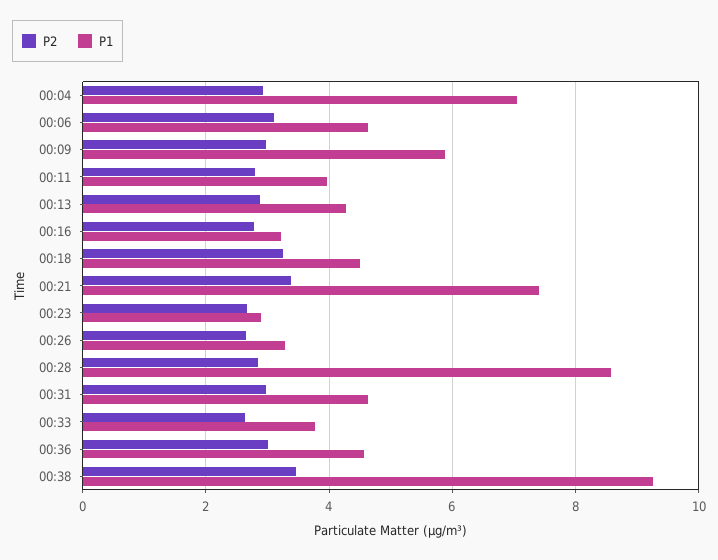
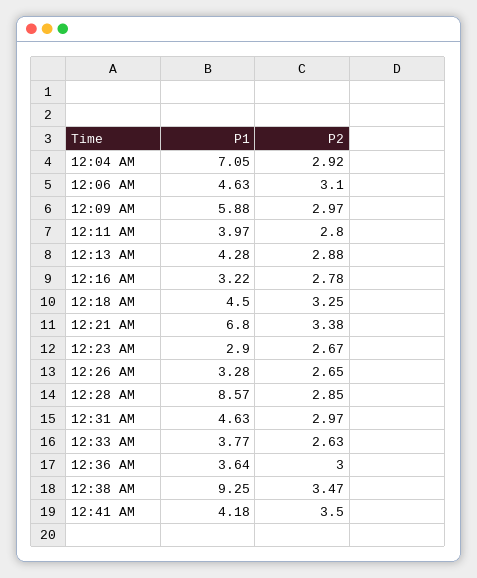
P1, 00:21: 7.4 -> 6.8
P1, 00:36: 4.6 -> 3.64
P1, 12:41 AM: none -> 4.18
P2, 12:41 AM: none -> 3.5

